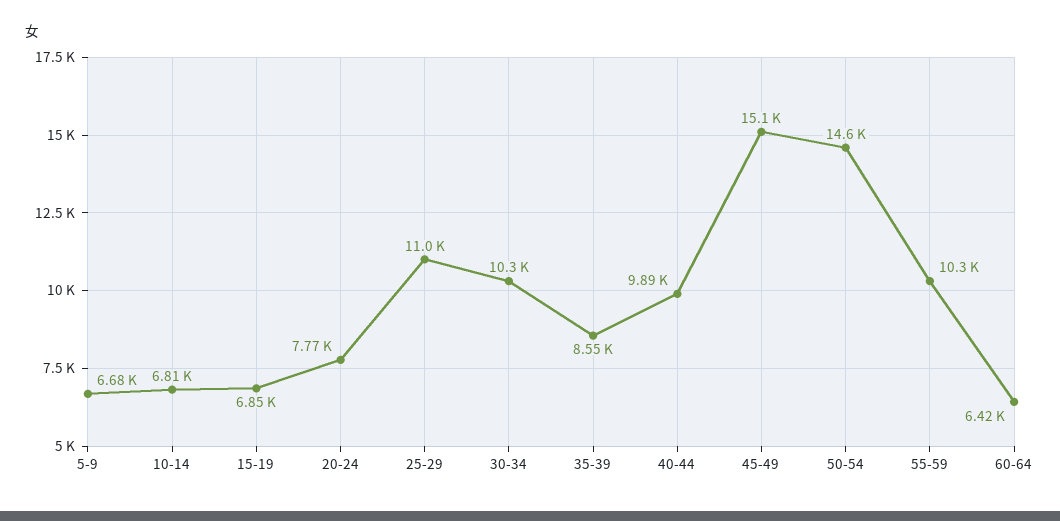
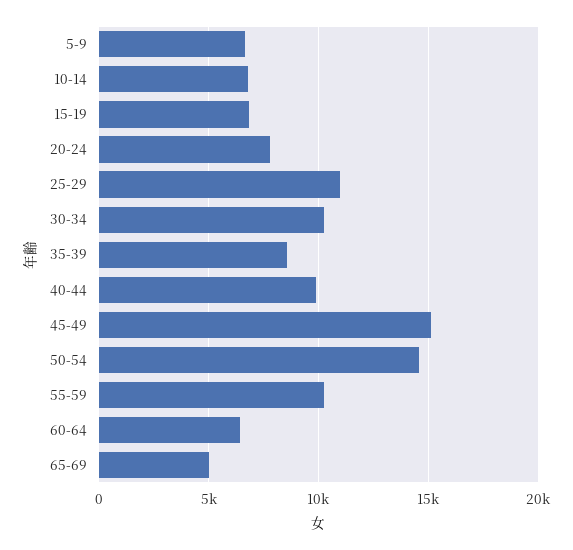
65-69: none -> 5000

